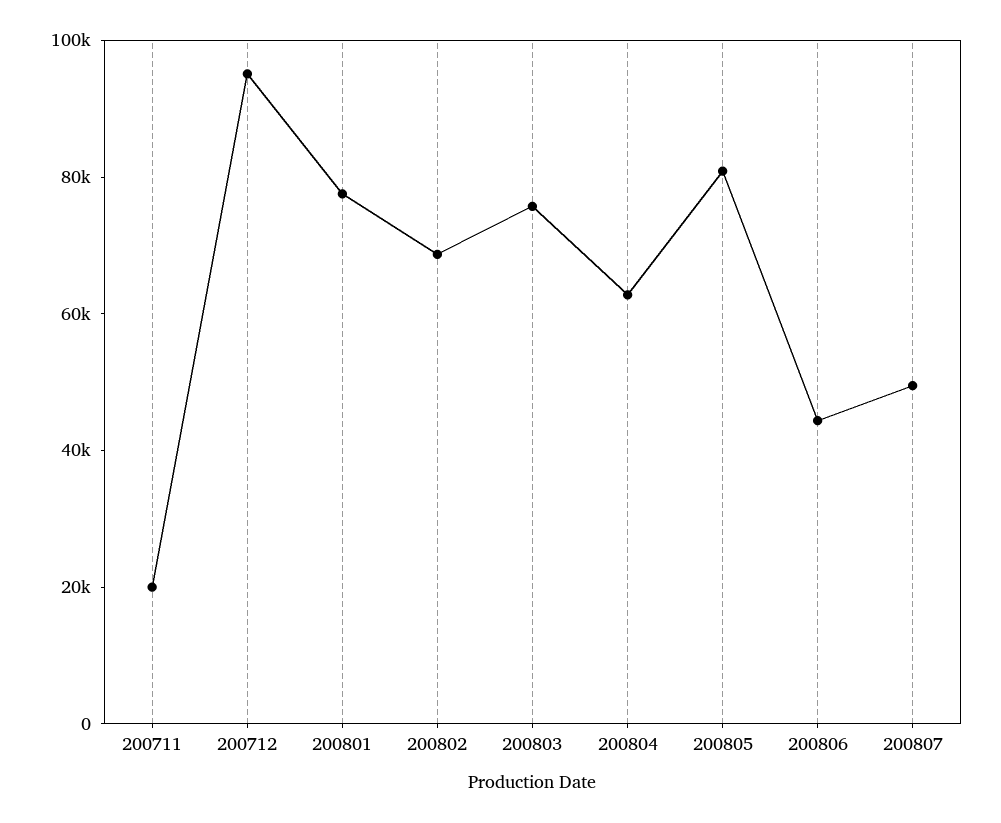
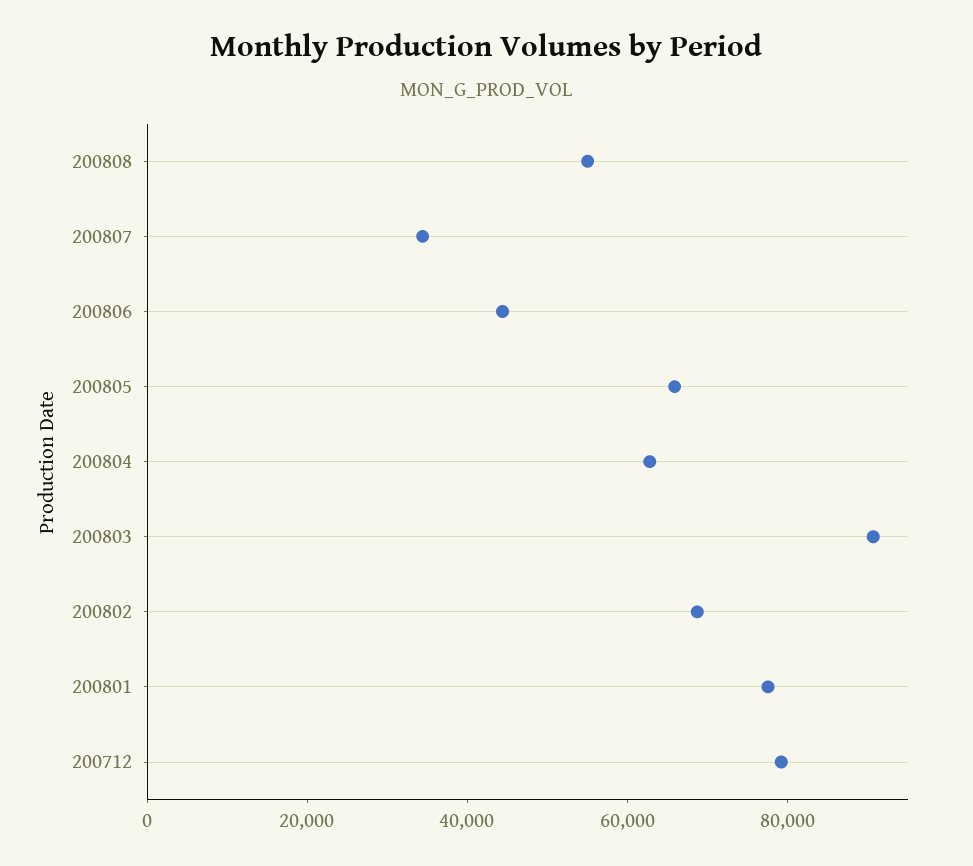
200711: 20000 -> none
200712: 95000 -> 80000
200803: 75000 -> 90000
200805: 80000 -> 65000
200807: 50000 -> 35000
200808: none -> 55000

